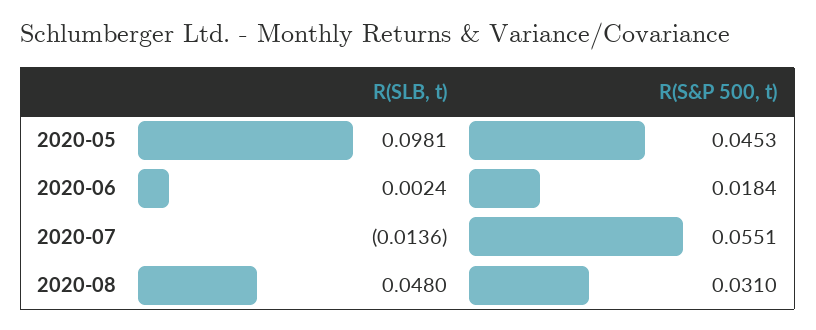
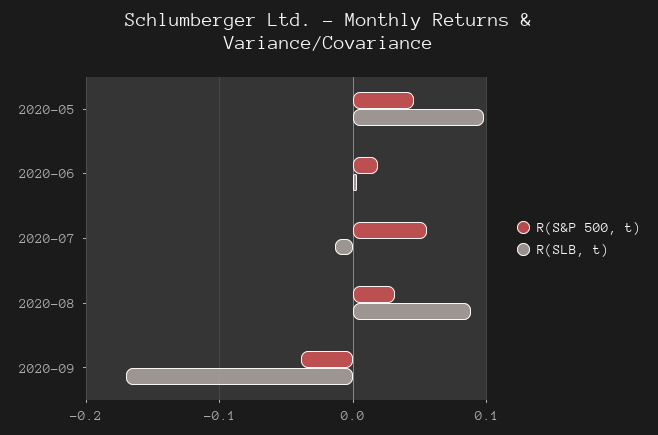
R(SLB, t), 2020-08: 0.048 -> 0.09
R(S&P 500, t), 2020-09: none -> -0.04
R(SLB, t), 2020-09: none -> -0.17

